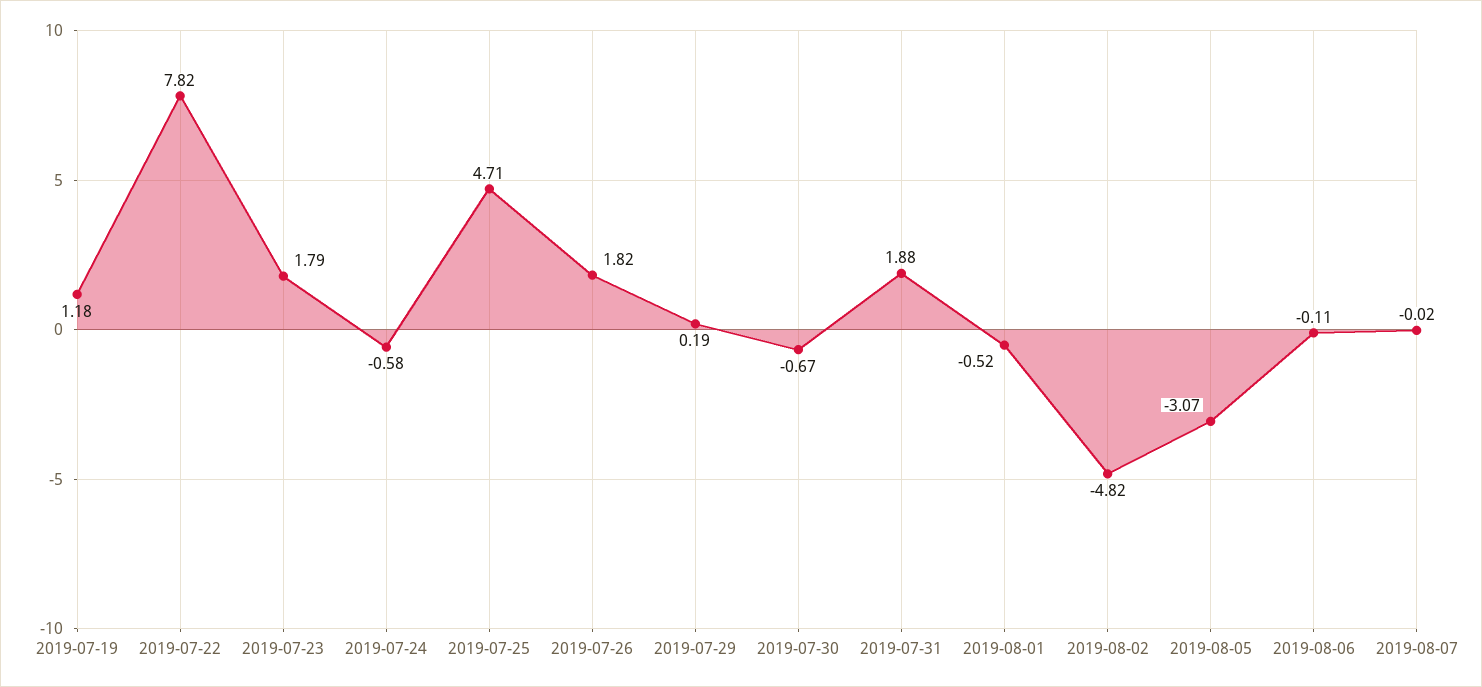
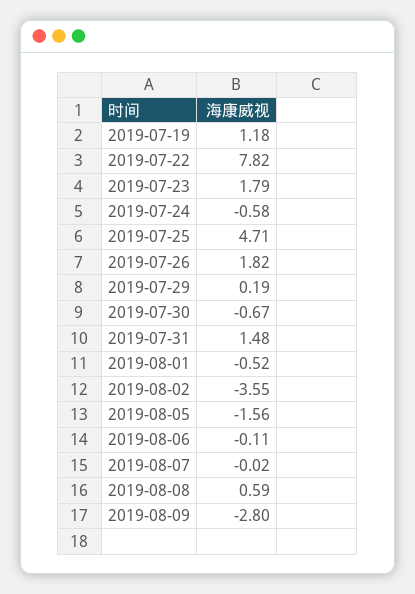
2019-07-31: 1.88 -> 1.48
2019-08-02: -4.82 -> -3.55
2019-08-05: -3.07 -> -1.56
2019-08-08: none -> 0.59
2019-08-09: none -> -2.8

